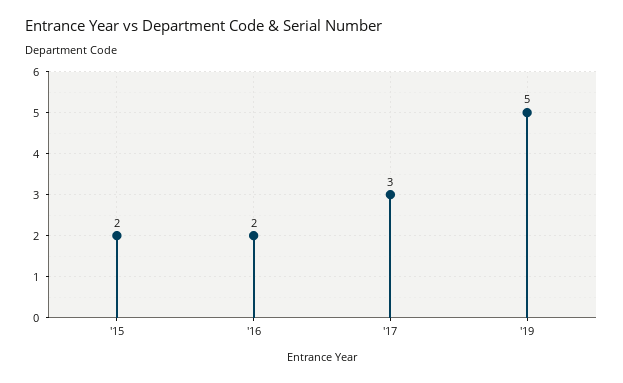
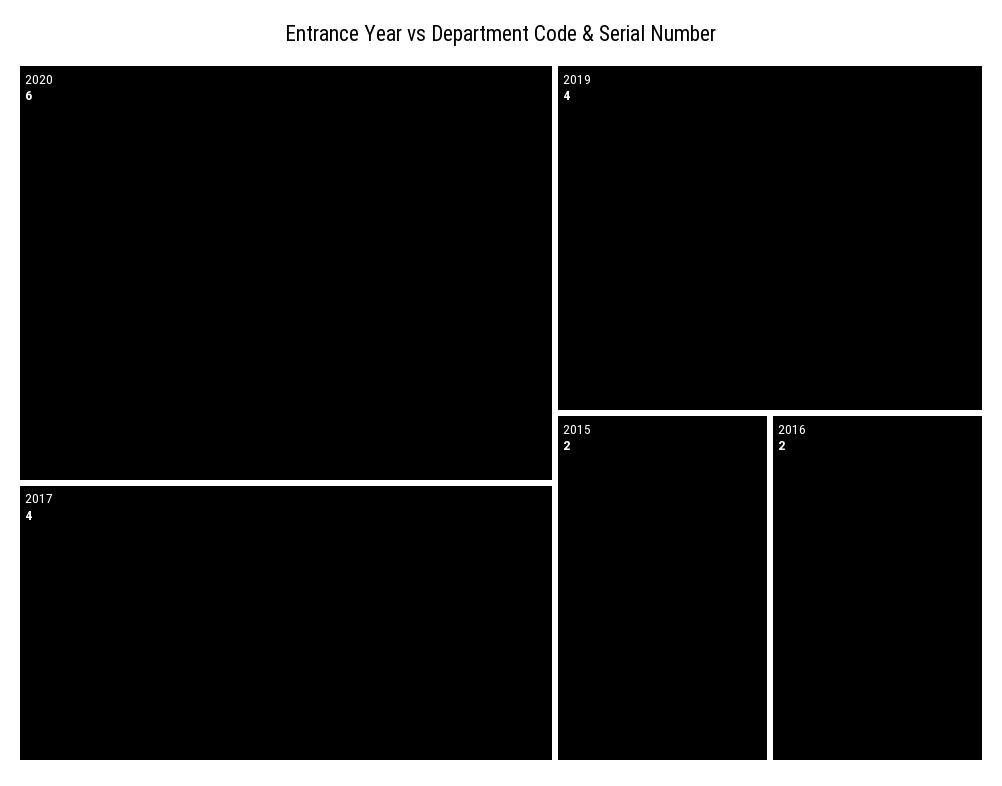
'17: 3 -> 4
'19: 5 -> 4
2020: none -> 6

